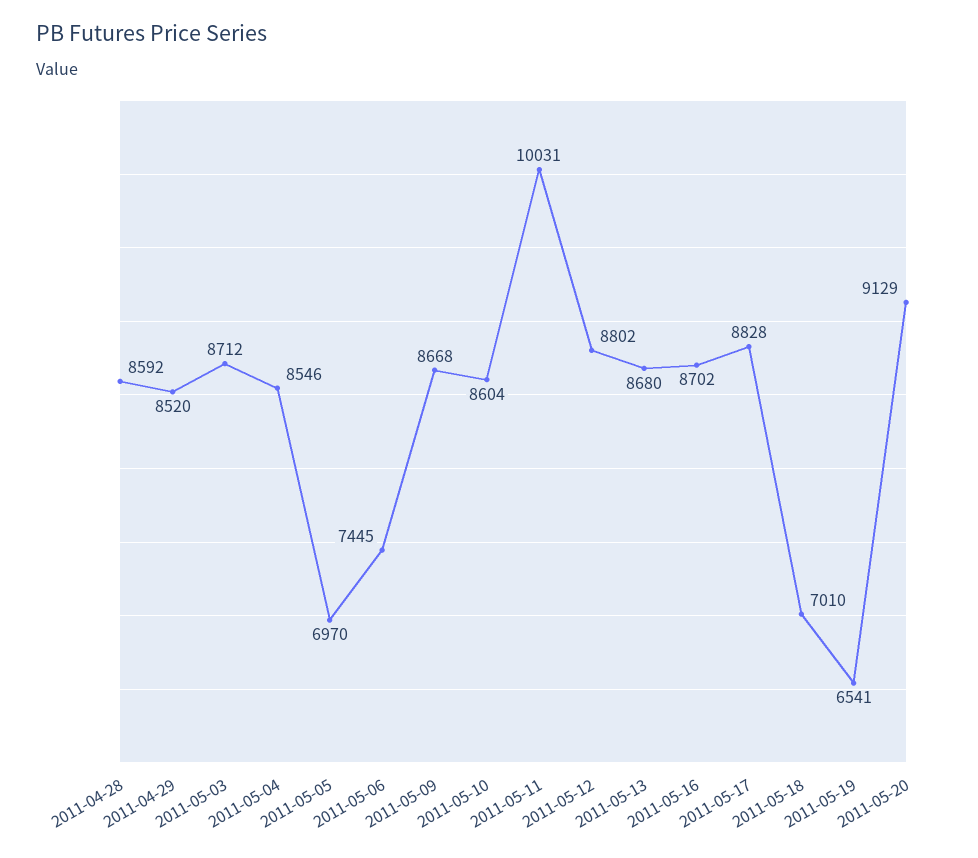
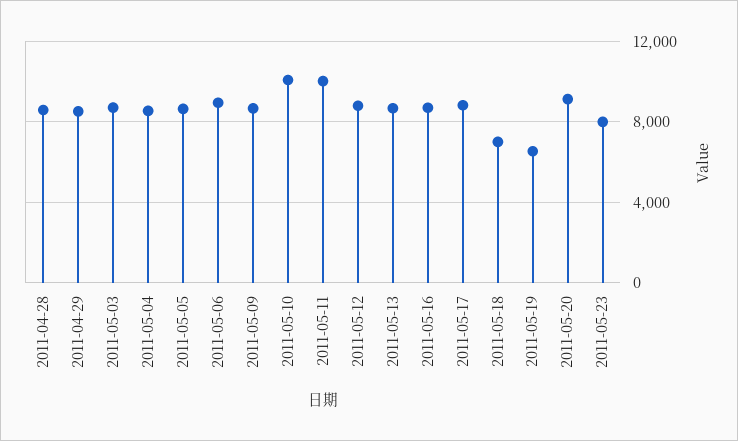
2011-05-05: 6970 -> 8500
2011-05-06: 7445 -> 9000
2011-05-10: 8604 -> 10000
2011-05-23: none -> 8000

